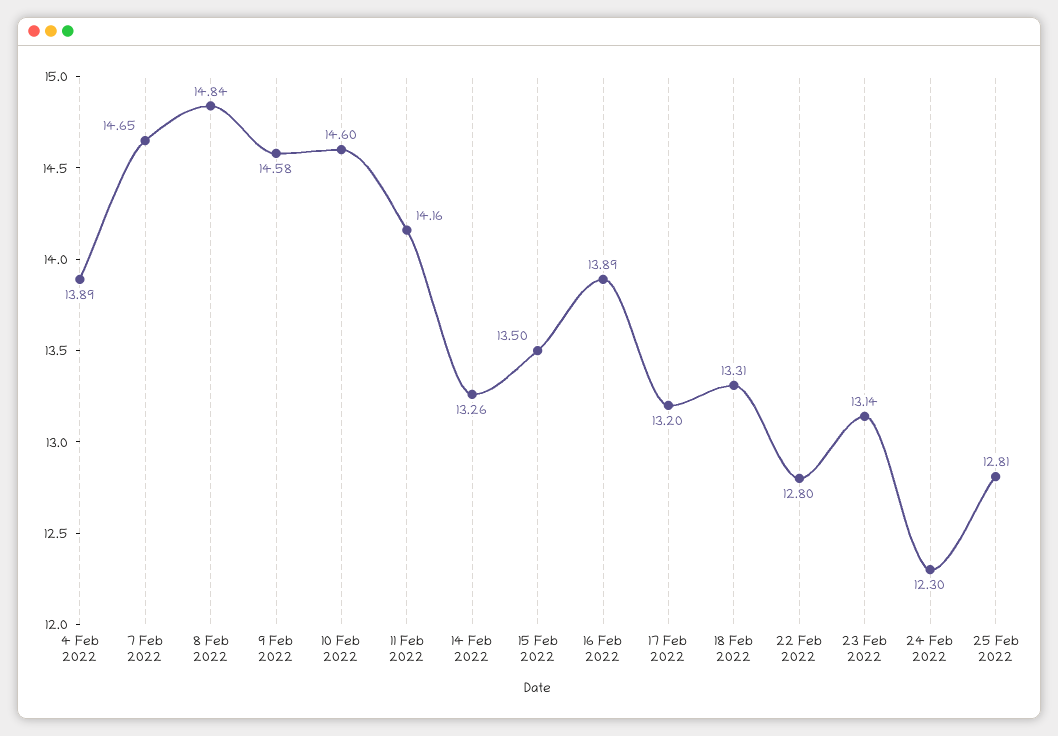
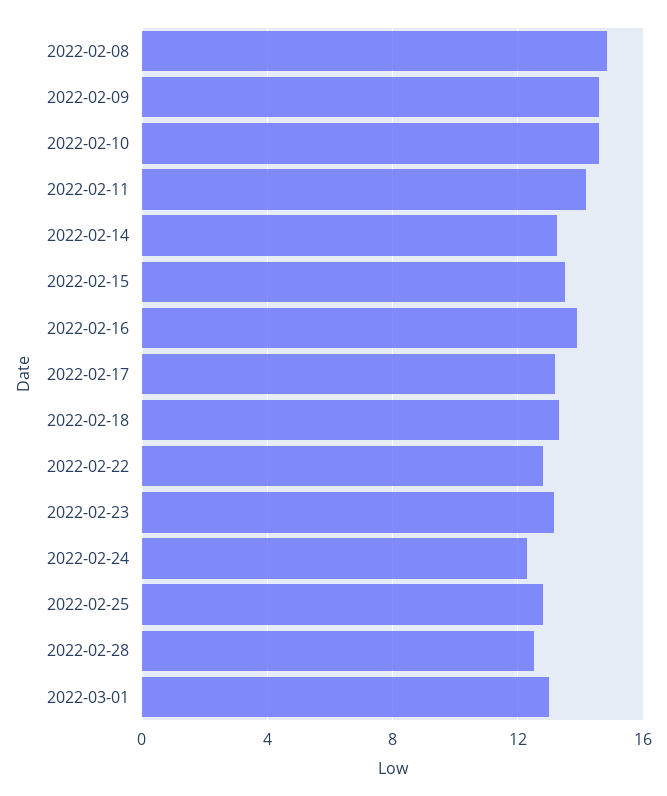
4 Feb 2022: 13.89 -> none
7 Feb 2022: 14.65 -> none
2022-02-28: none -> 12.5
2022-03-01: none -> 13

